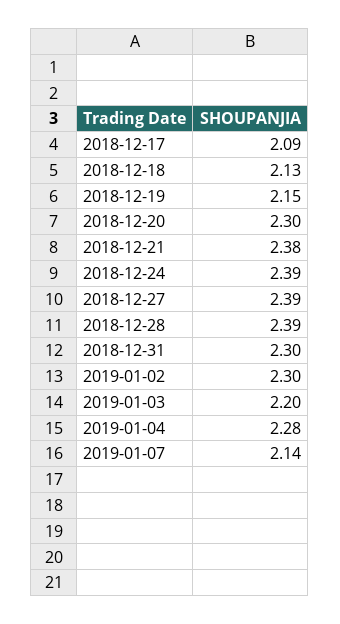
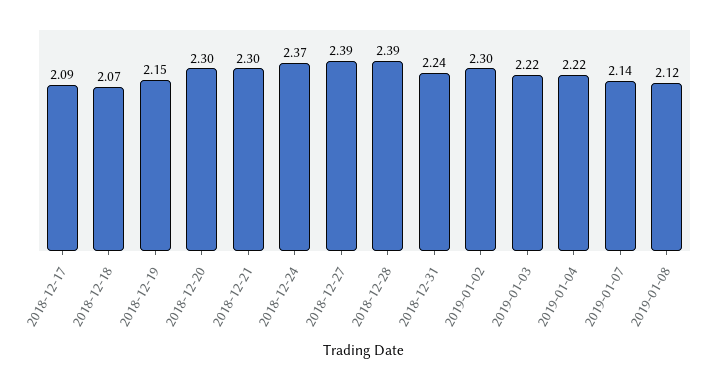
2018-12-18: 2.13 -> 2.07
2018-12-21: 2.38 -> 2.3
2018-12-24: 2.39 -> 2.37
2018-12-31: 2.3 -> 2.24
2019-01-03: 2.2 -> 2.22
2019-01-04: 2.28 -> 2.22
2019-01-08: none -> 2.12

